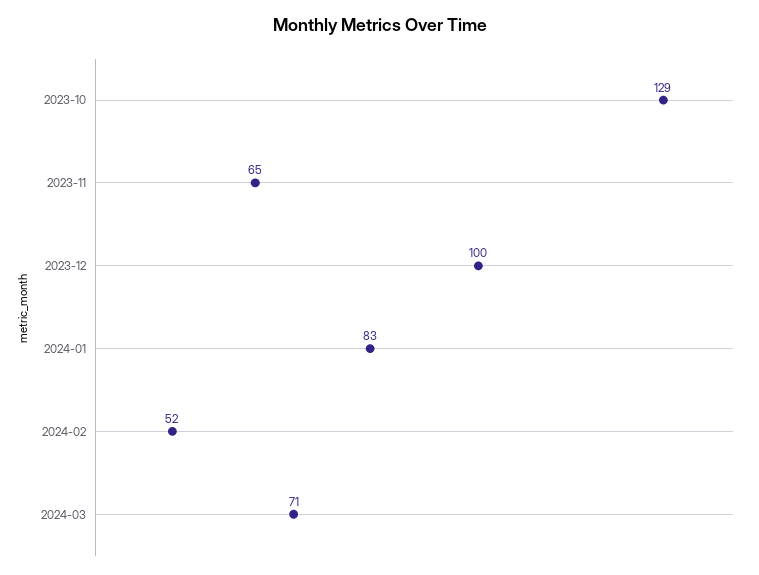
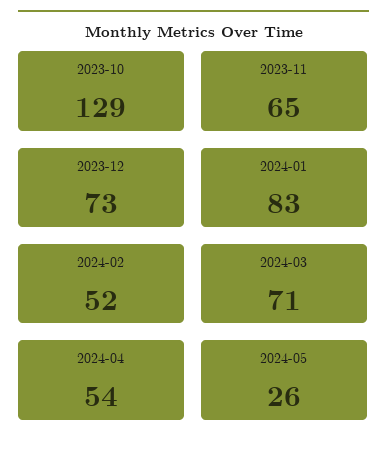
2023-12: 100 -> 73
2024-04: none -> 54
2024-05: none -> 26

